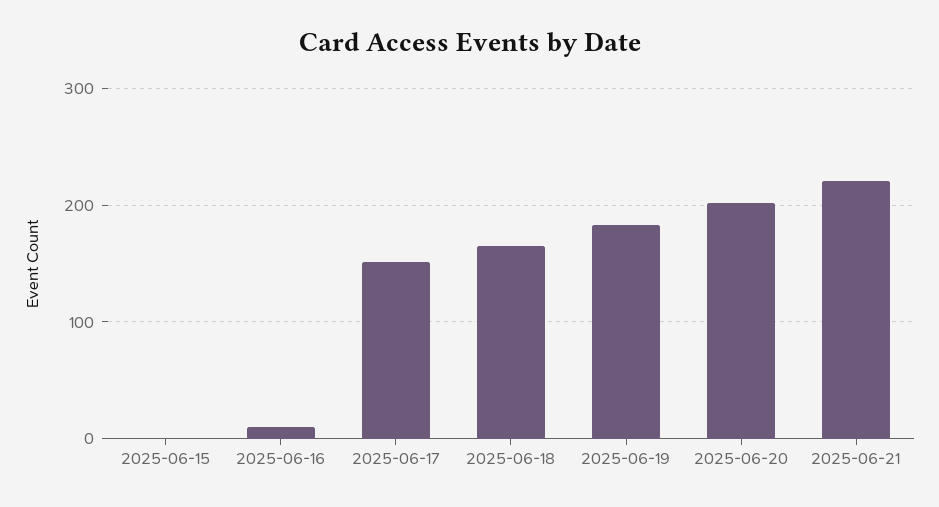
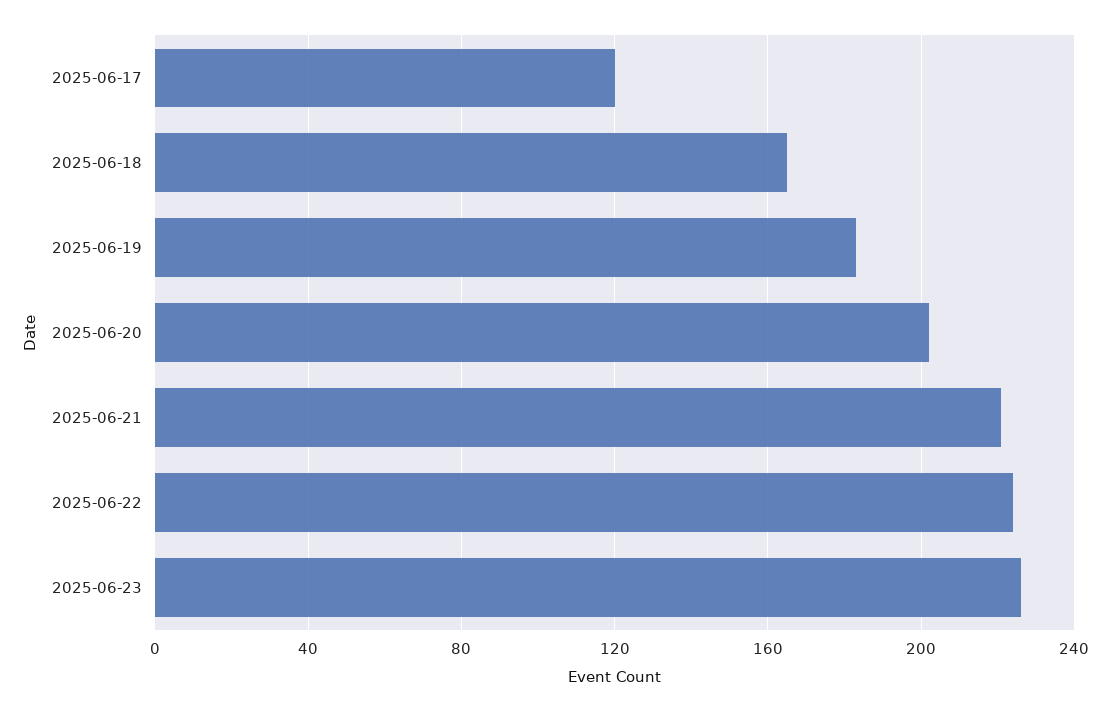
2025-06-15: 0 -> none
2025-06-16: 10 -> none
2025-06-17: 150 -> 120
2025-06-22: none -> 225
2025-06-23: none -> 225

